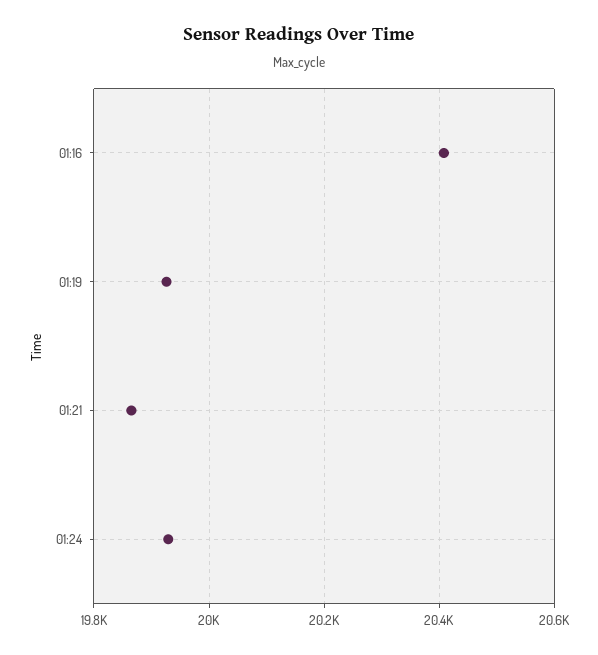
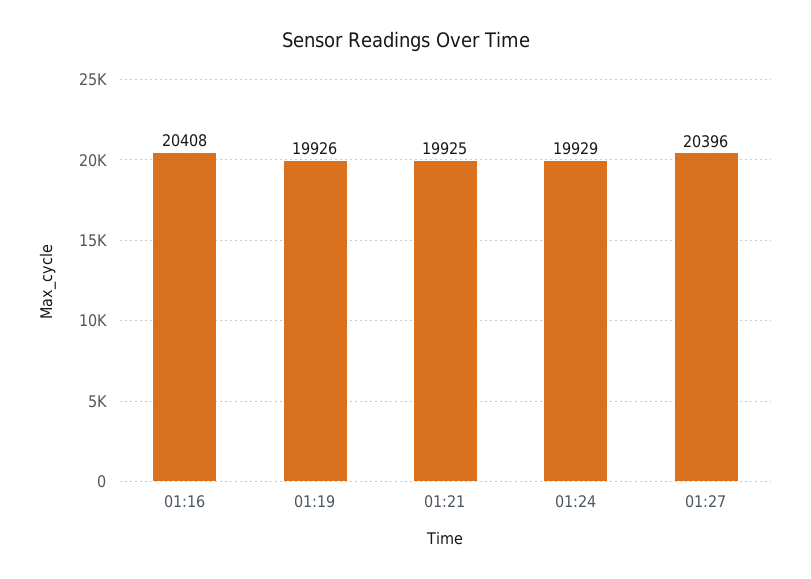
01:21: 19860 -> 19925
01:27: none -> 20396

